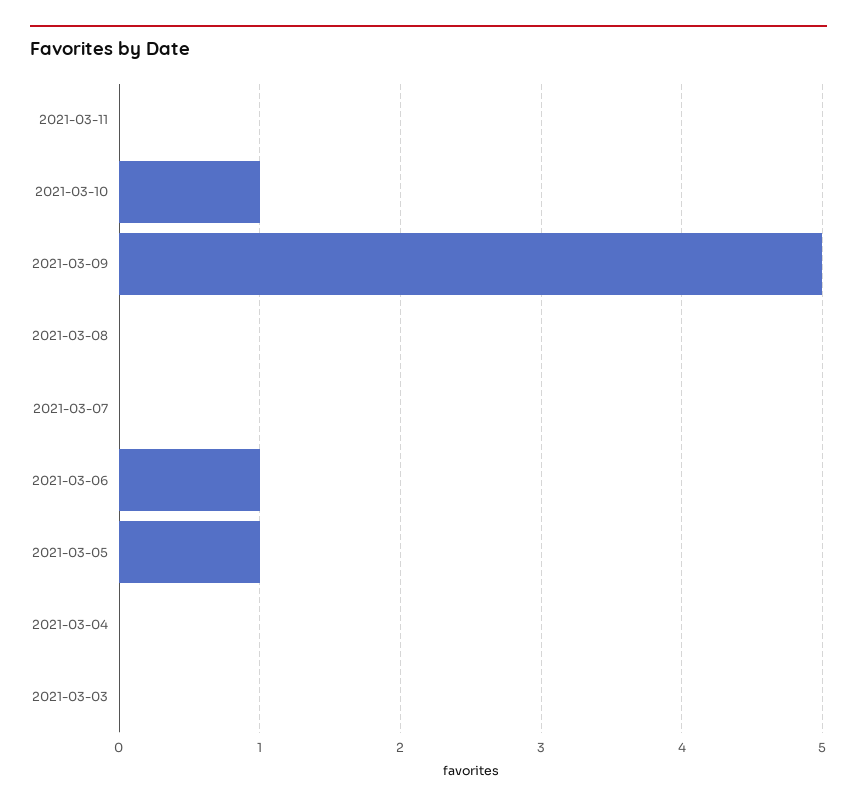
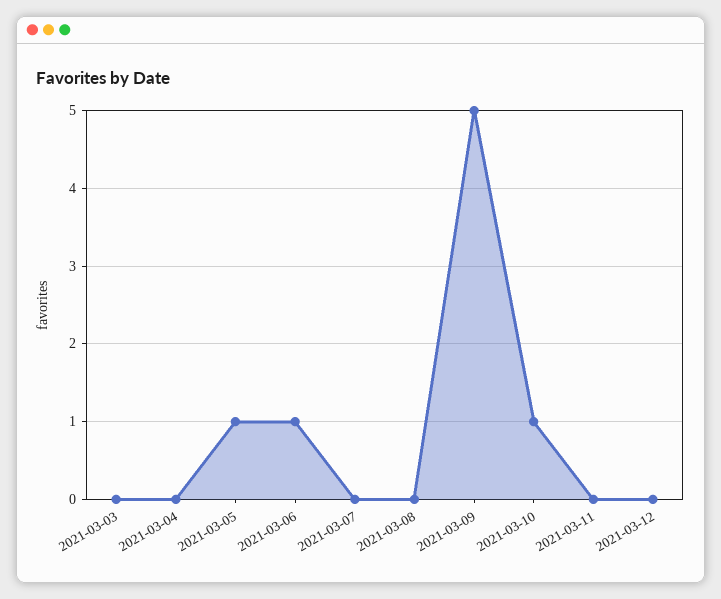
2021-03-12: none -> 0

